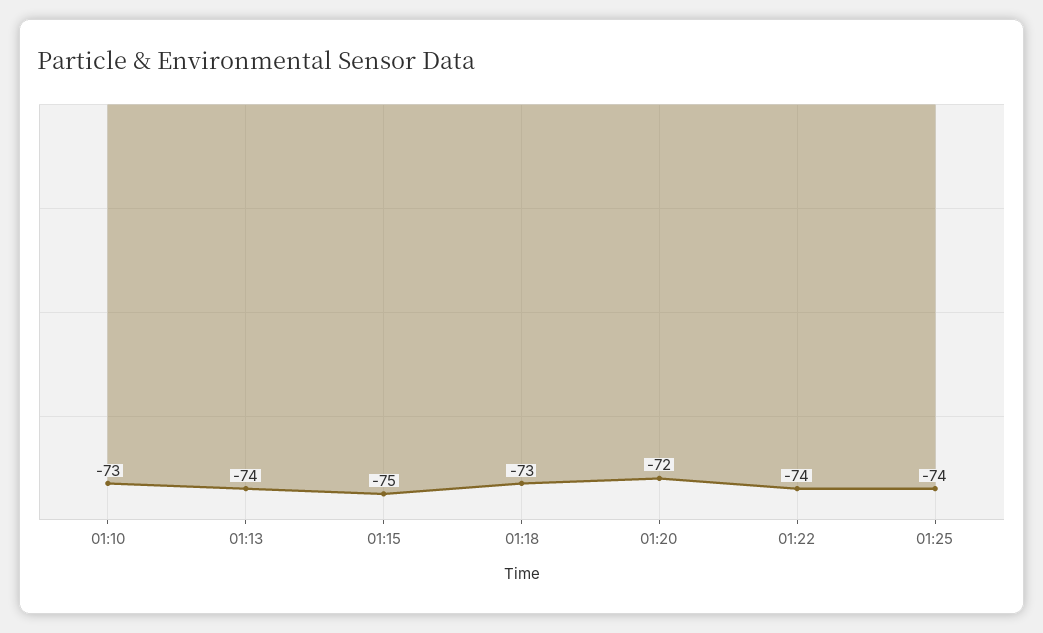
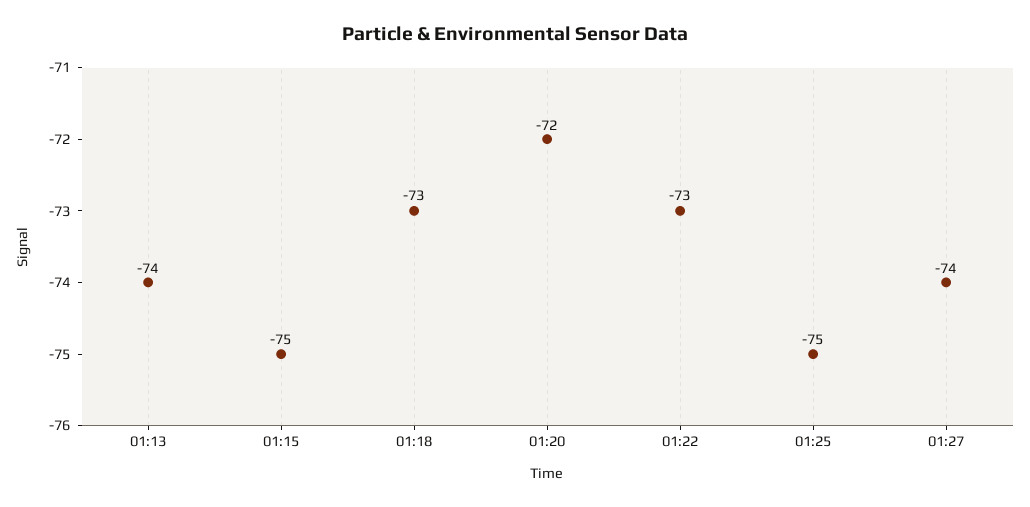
01:10: -73 -> none
01:22: -74 -> -73
01:25: -74 -> -75
01:27: none -> -74

